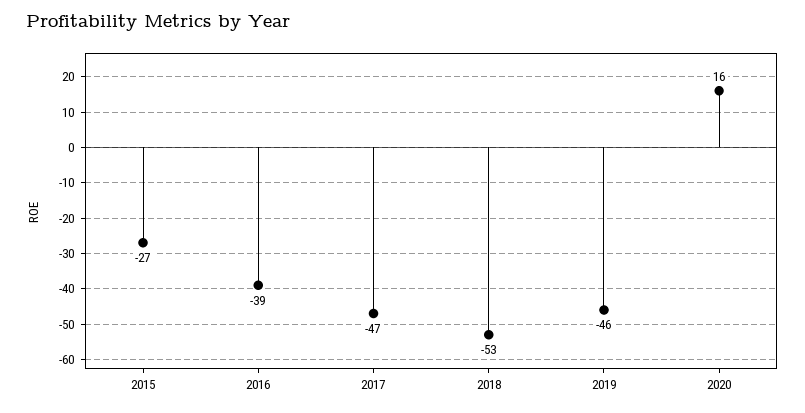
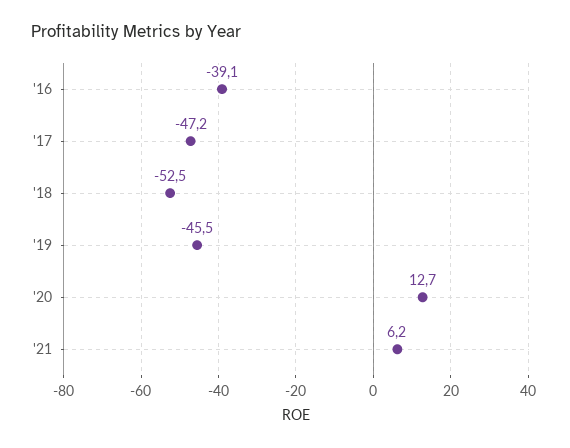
2015: -27 -> none
2020: 16 -> 12.7
'21: none -> 6.2

